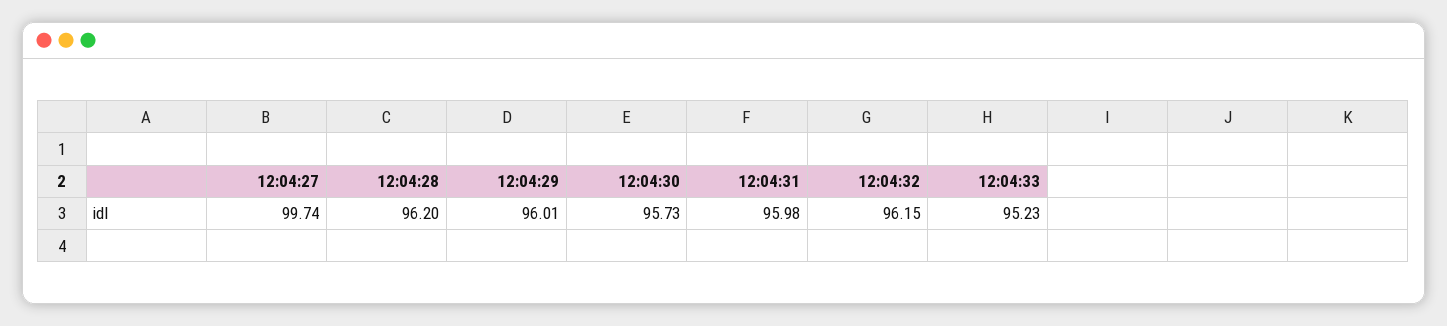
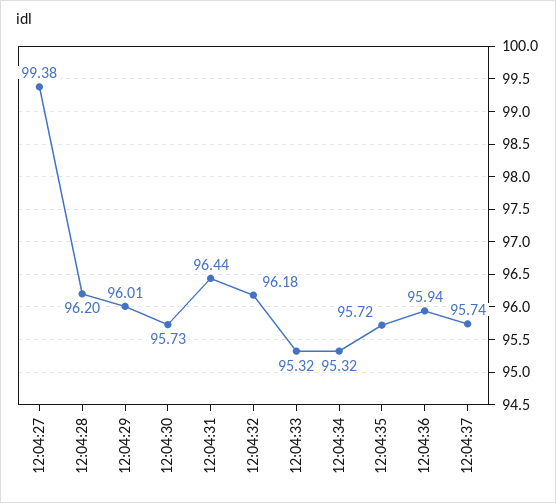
12:04:27: 99.74 -> 99.38
12:04:31: 95.98 -> 96.44
12:04:32: 96.15 -> 96.18
12:04:33: 95.23 -> 95.32
12:04:34: none -> 95.32
12:04:35: none -> 95.72
12:04:36: none -> 95.94
12:04:37: none -> 95.74

